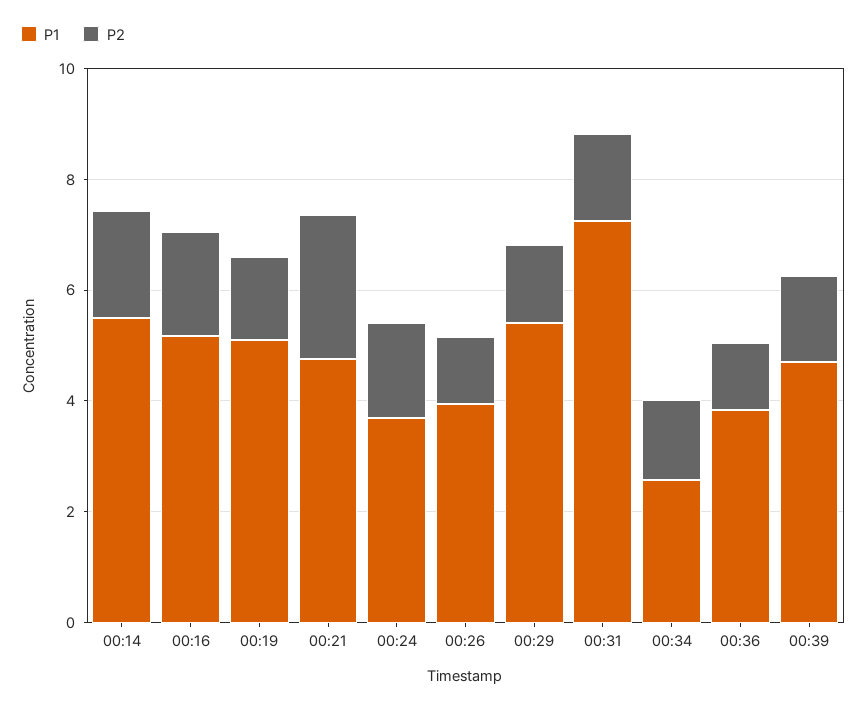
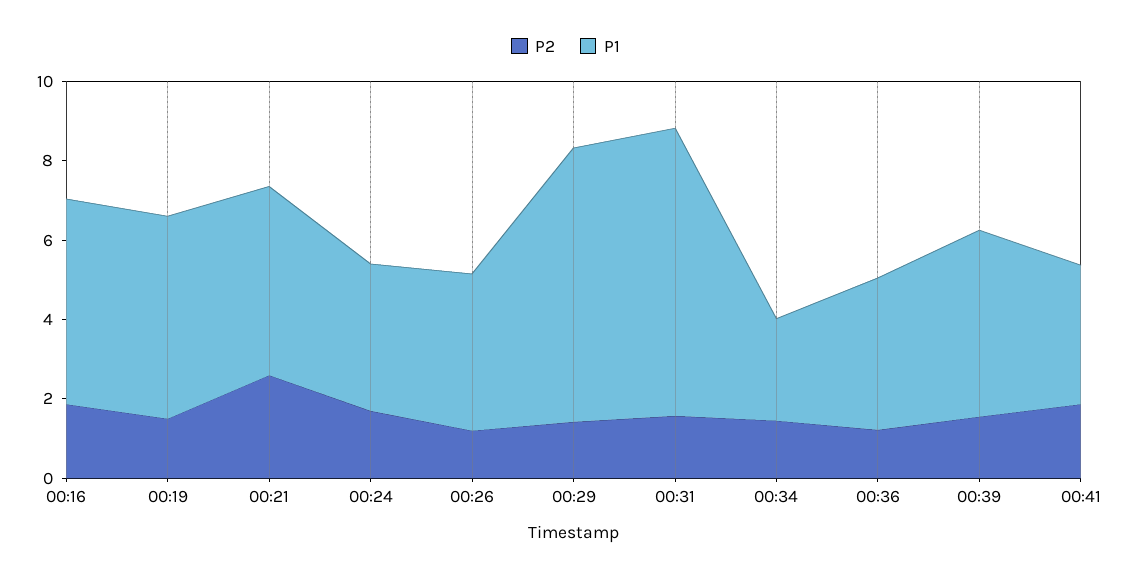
P1, 00:14: 5.5 -> none
P2, 00:14: 2 -> none
P1, 00:29: 5.5 -> 7
P2, 00:41: none -> 2
P1, 00:41: none -> 3.5

